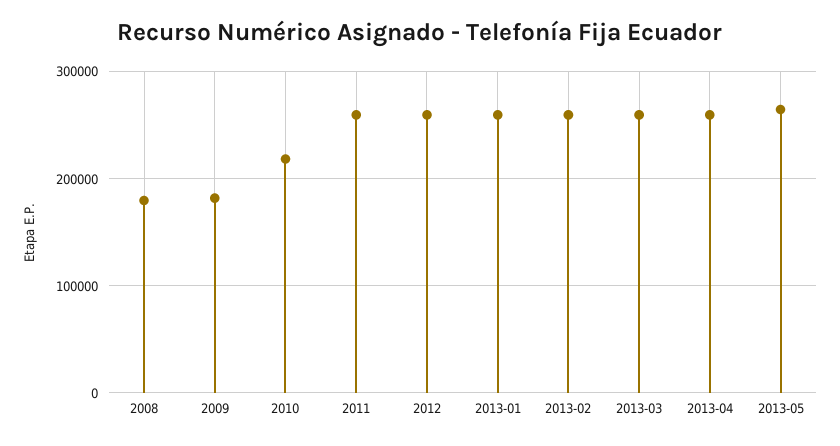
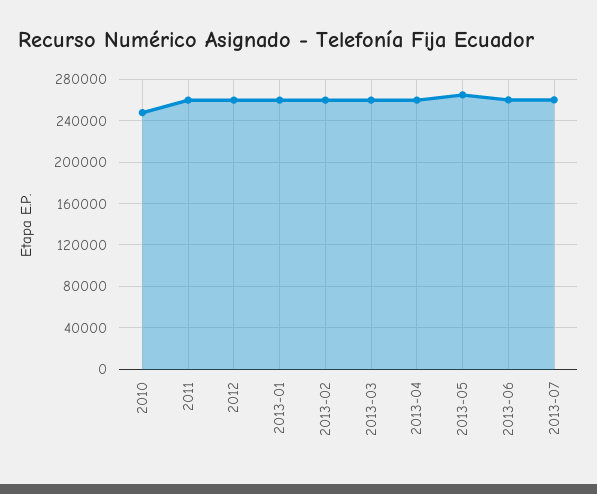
2008: 180000 -> none
2009: 180000 -> none
2010: 220000 -> 250000
2013-06: none -> 260000
2013-07: none -> 260000

